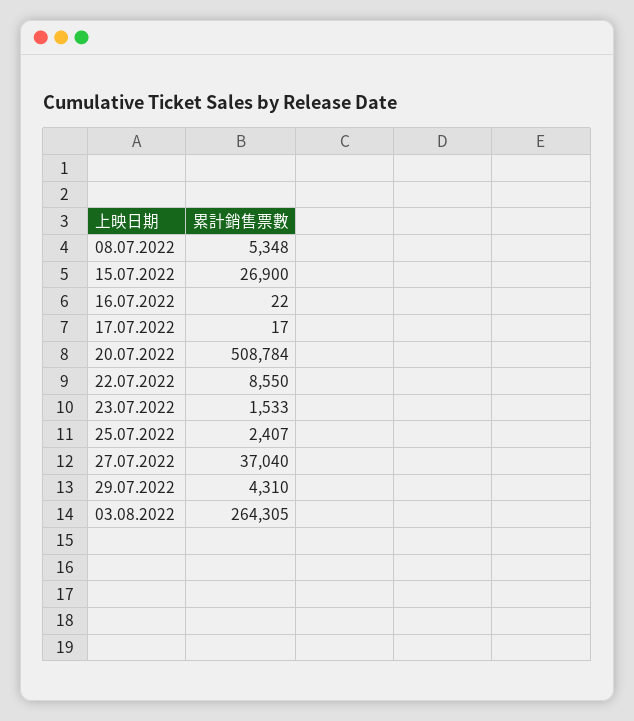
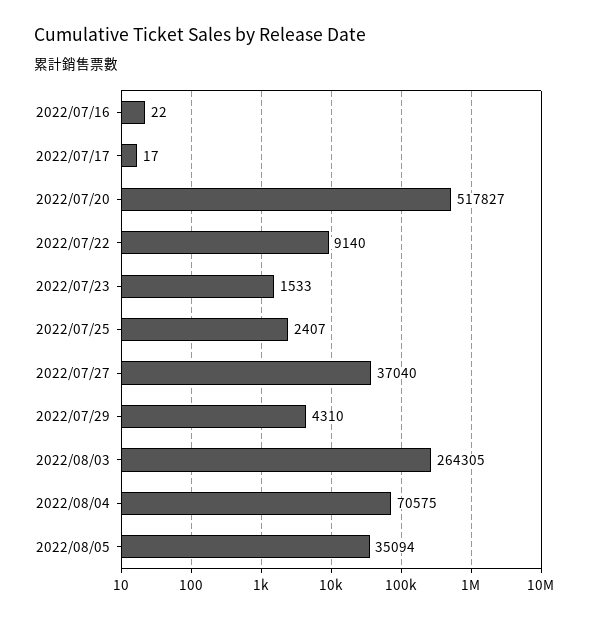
08.07.2022: 5348 -> none
15.07.2022: 26900 -> none
20.07.2022: 508784 -> 517827
22.07.2022: 8550 -> 9140
2022/08/04: none -> 70575
2022/08/05: none -> 35094

